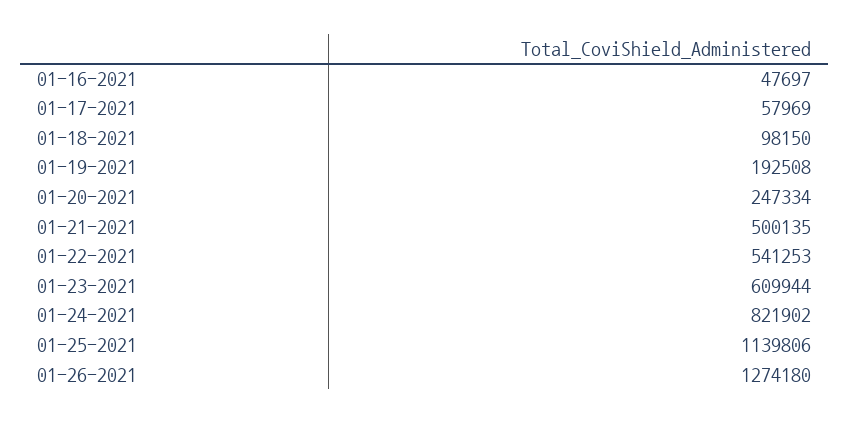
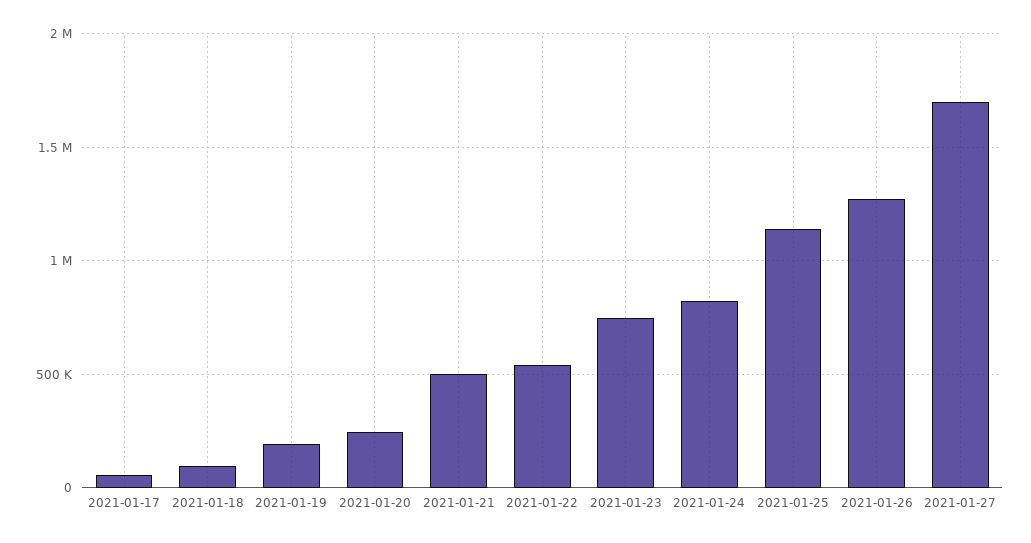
01-16-2021: 47697 -> none
01-23-2021: 609944 -> 750000
2021-01-27: none -> 1700000

